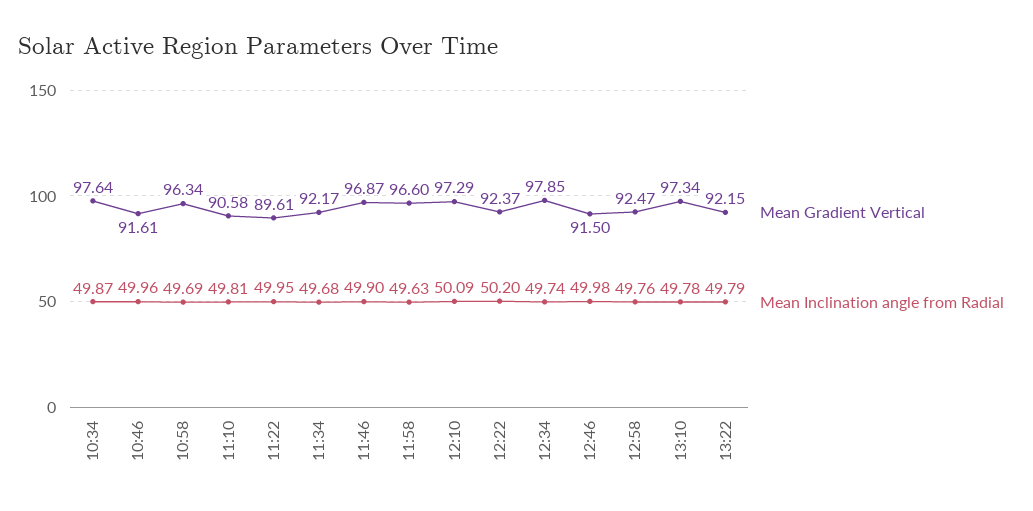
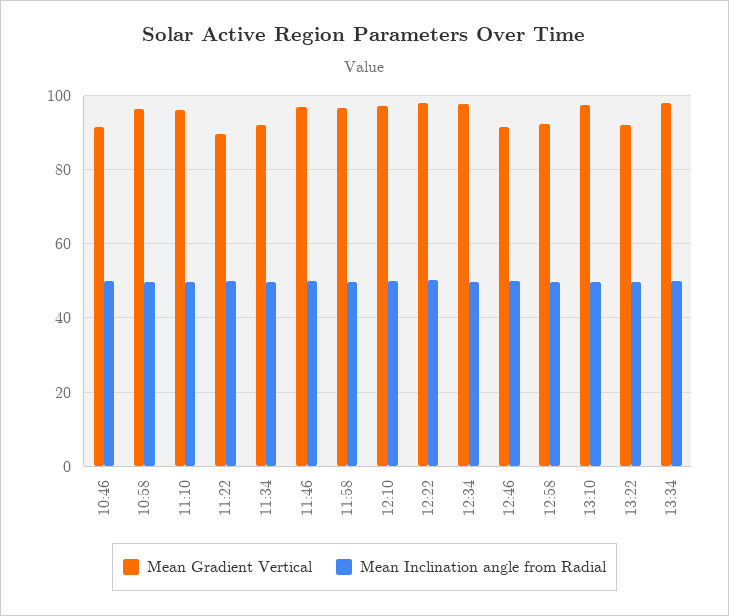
Mean Gradient Vertical, 10:34: 97.64 -> none
Mean Inclination angle from Radial, 10:34: 49.87 -> none
Mean Gradient Vertical, 11:10: 90.58 -> 96
Mean Gradient Vertical, 12:22: 92.37 -> 98
Mean Gradient Vertical, 13:34: none -> 98
Mean Inclination angle from Radial, 13:34: none -> 50

